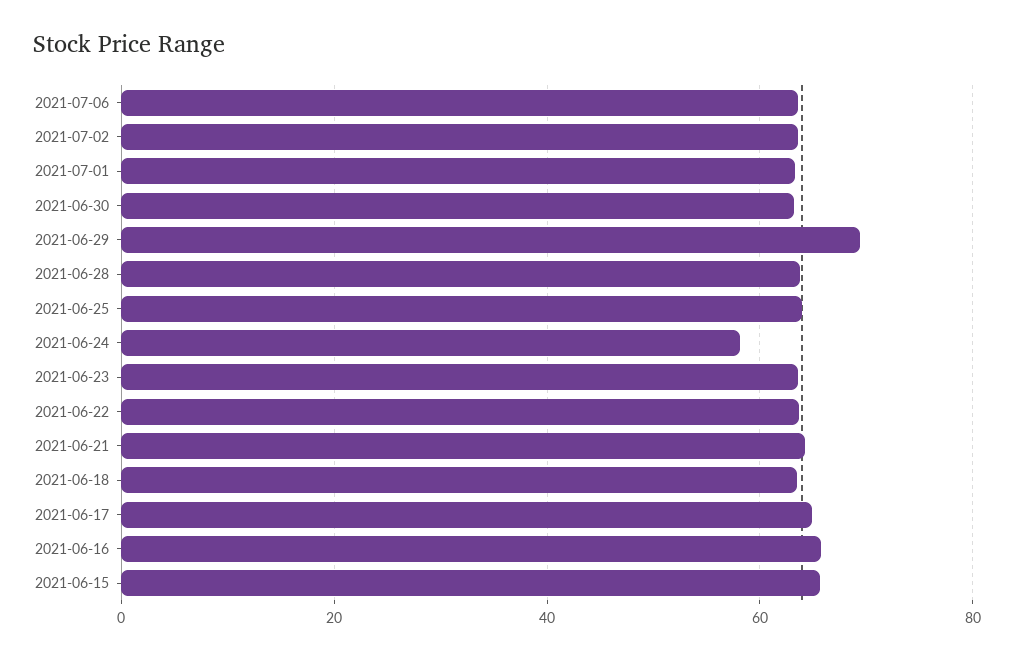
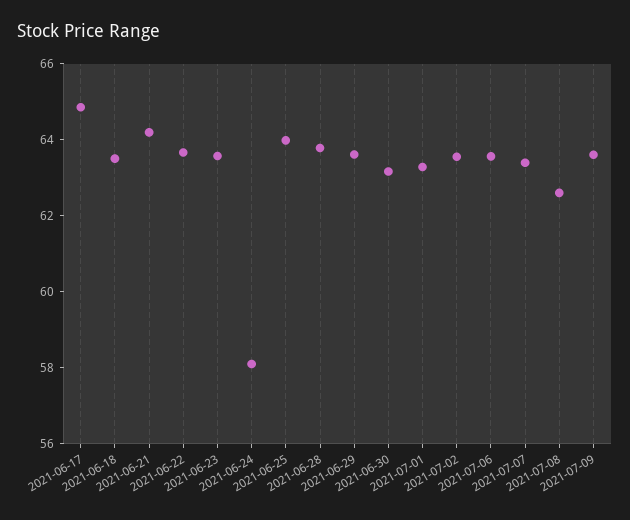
2021-06-29: 70 -> 63.5
2021-06-16: 66 -> none
2021-06-15: 66 -> none
2021-07-07: none -> 63.5
2021-07-08: none -> 62.5
2021-07-09: none -> 63.5

